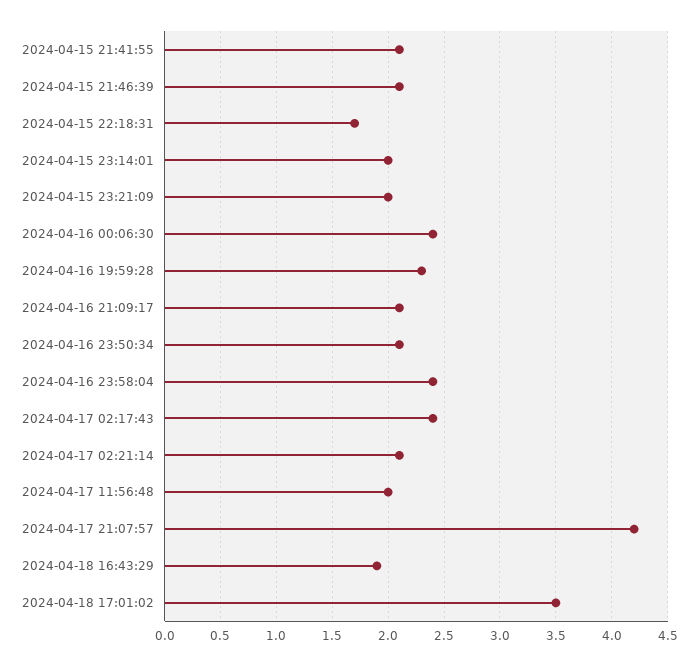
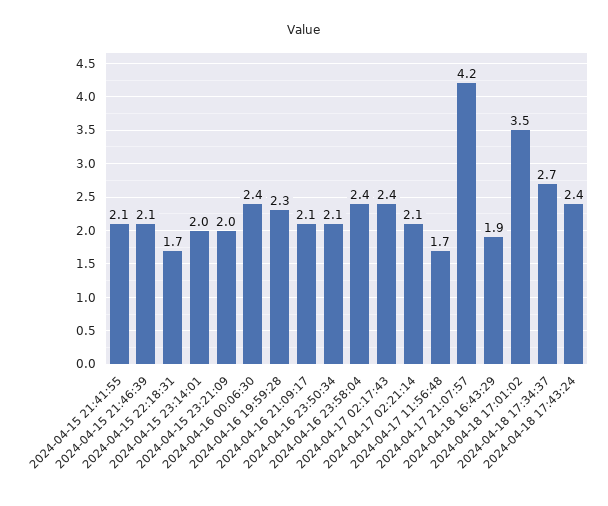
2024-04-17 11:56:48: 2 -> 1.7
2024-04-18 17:34:37: none -> 2.7
2024-04-18 17:43:24: none -> 2.4

